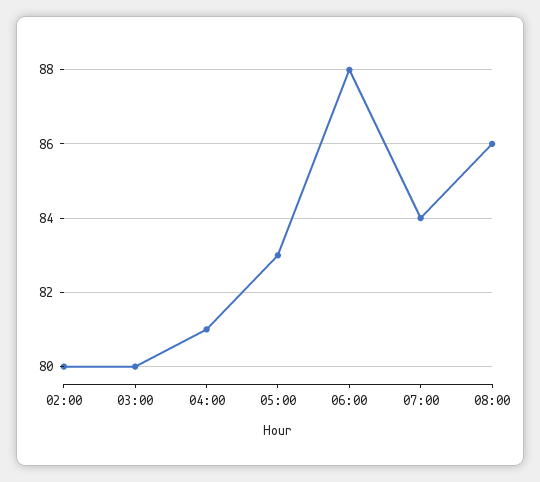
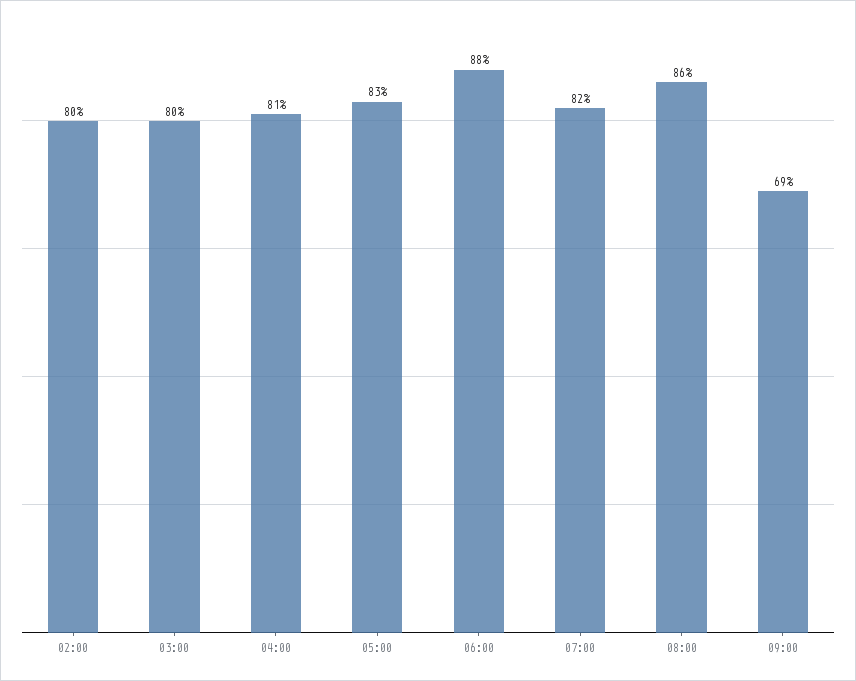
07:00: 84 -> 82
09:00: none -> 69

